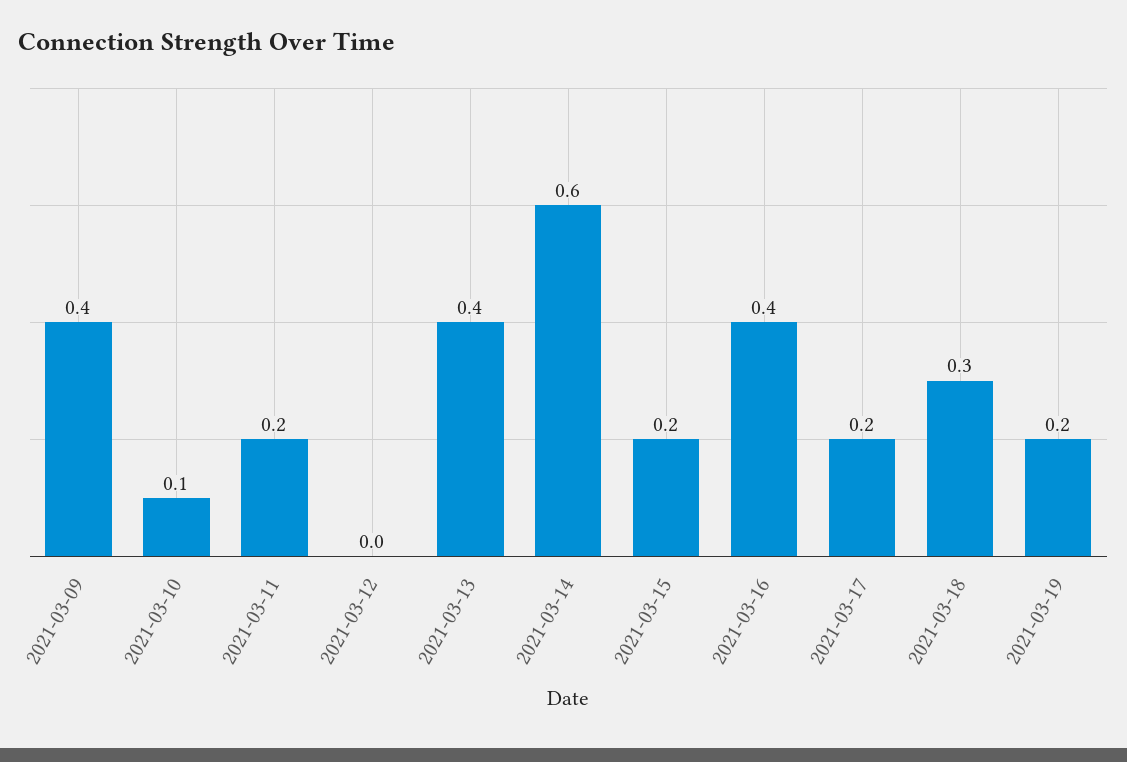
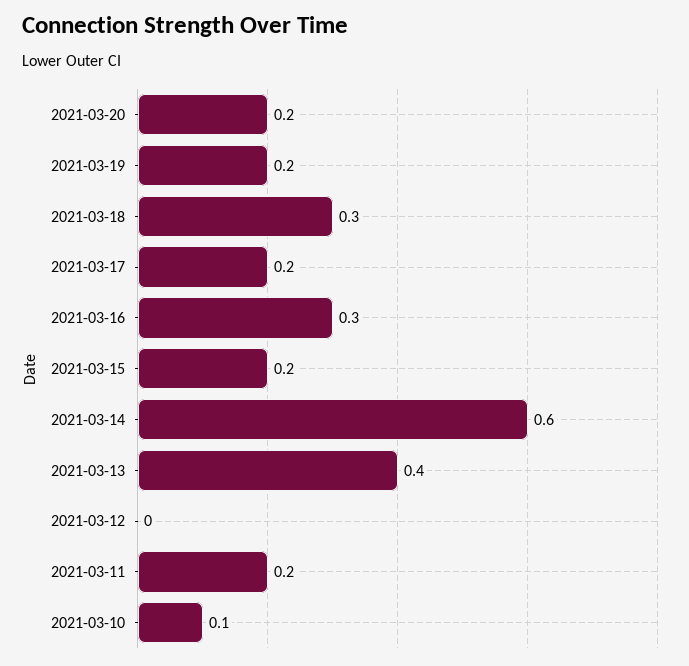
2021-03-09: 0.4 -> none
2021-03-16: 0.4 -> 0.3
2021-03-20: none -> 0.2

